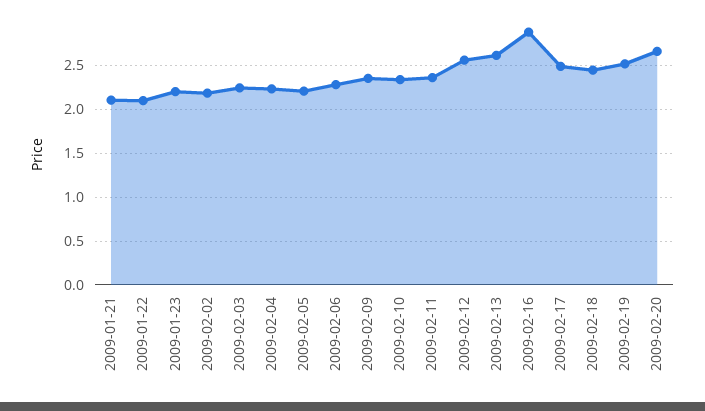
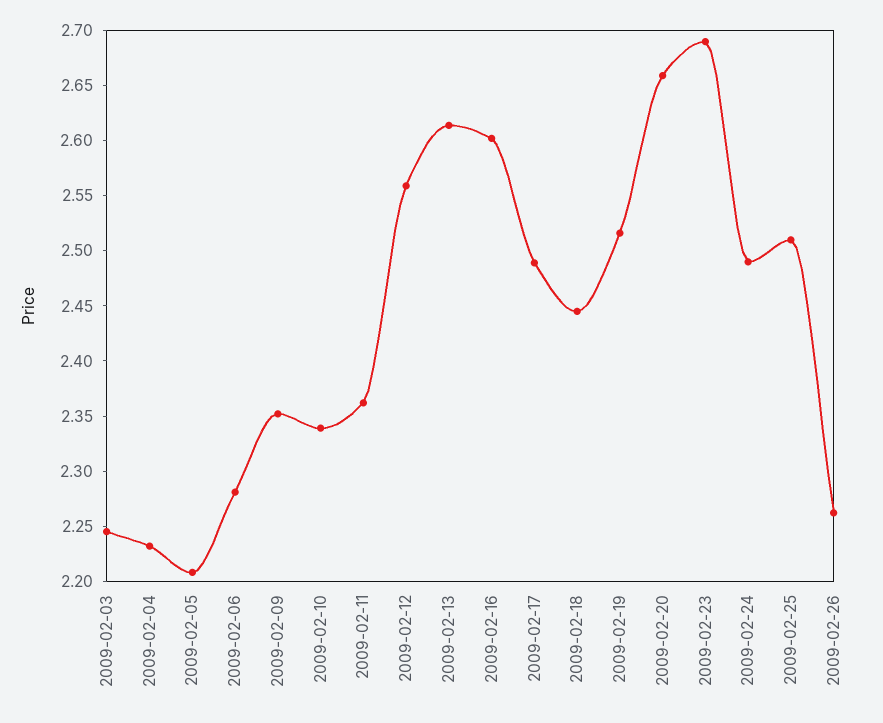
2009-01-21: 2.1 -> none
2009-01-22: 2.1 -> none
2009-01-23: 2.2 -> none
2009-02-02: 2.2 -> none
2009-02-16: 2.9 -> 2.6
2009-02-23: none -> 2.69
2009-02-24: none -> 2.49
2009-02-25: none -> 2.51
2009-02-26: none -> 2.26

